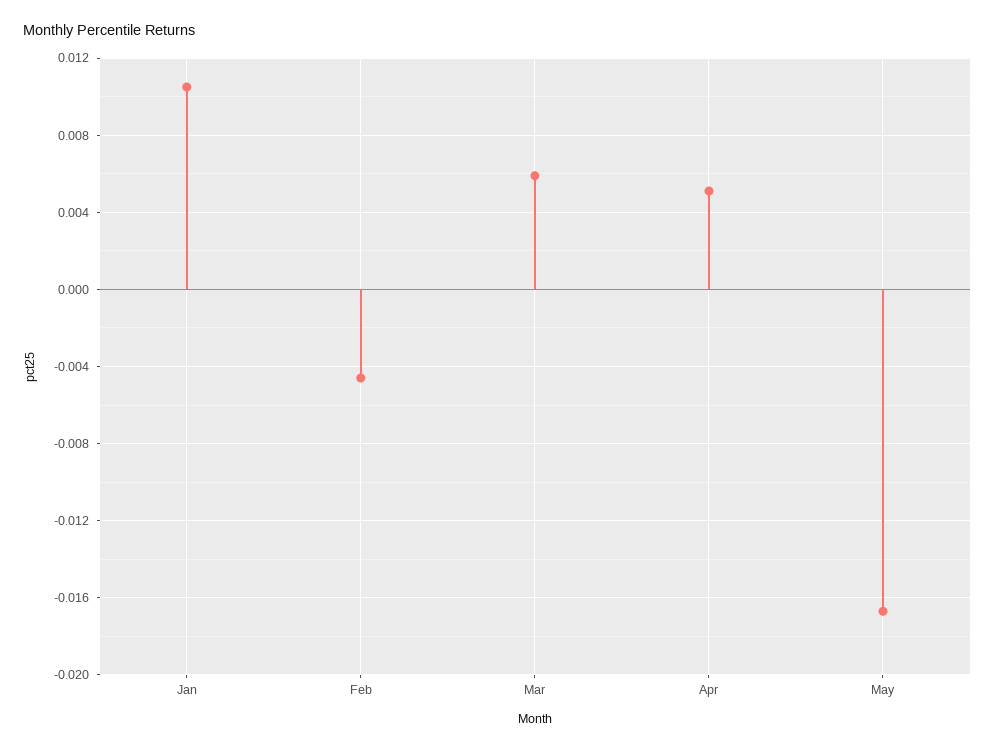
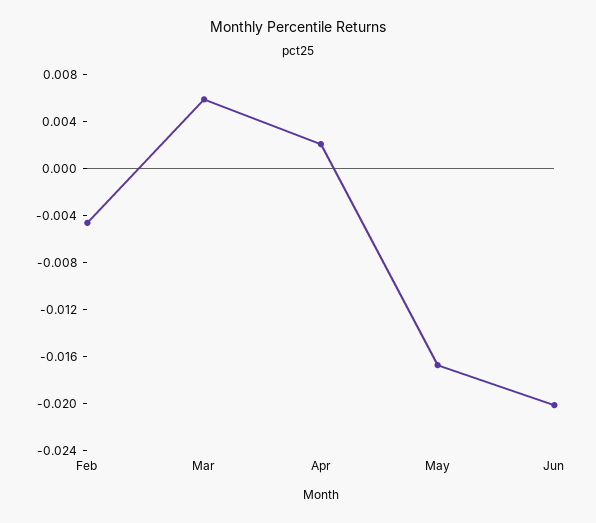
Jan: 0.0105 -> none
Apr: 0.005 -> 0.002
Jun: none -> -0.02

